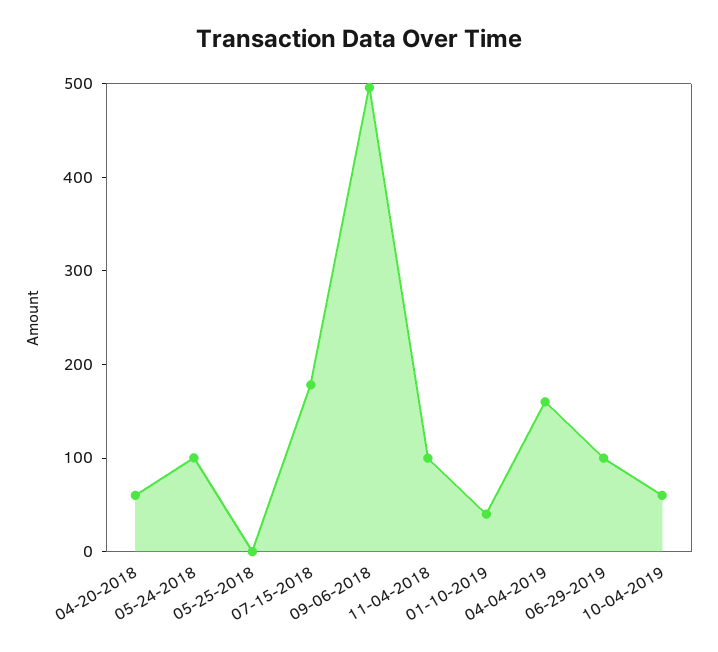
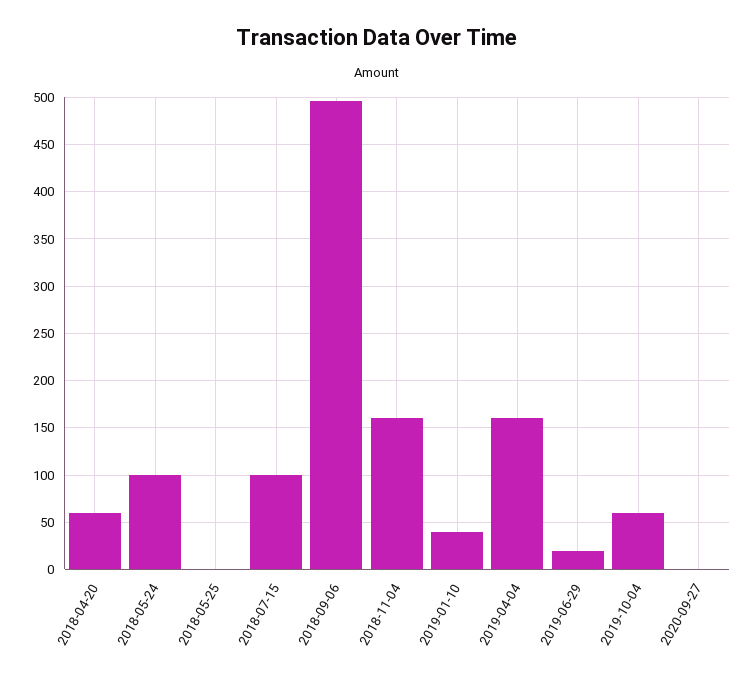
07-15-2018: 180 -> 100
11-04-2018: 100 -> 160
06-29-2019: 100 -> 20
2020-09-27: none -> 0

